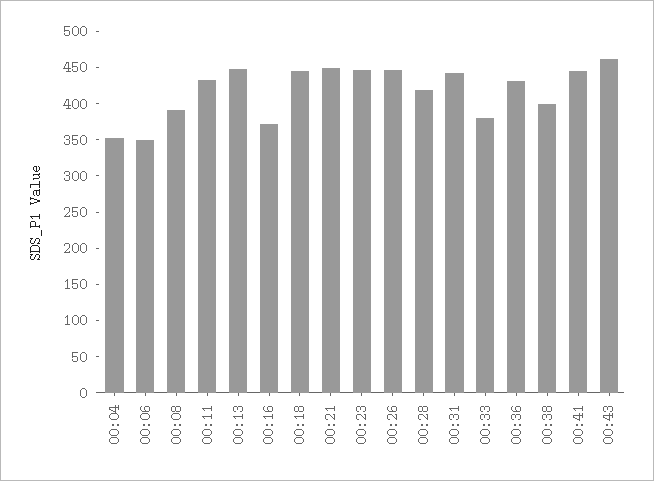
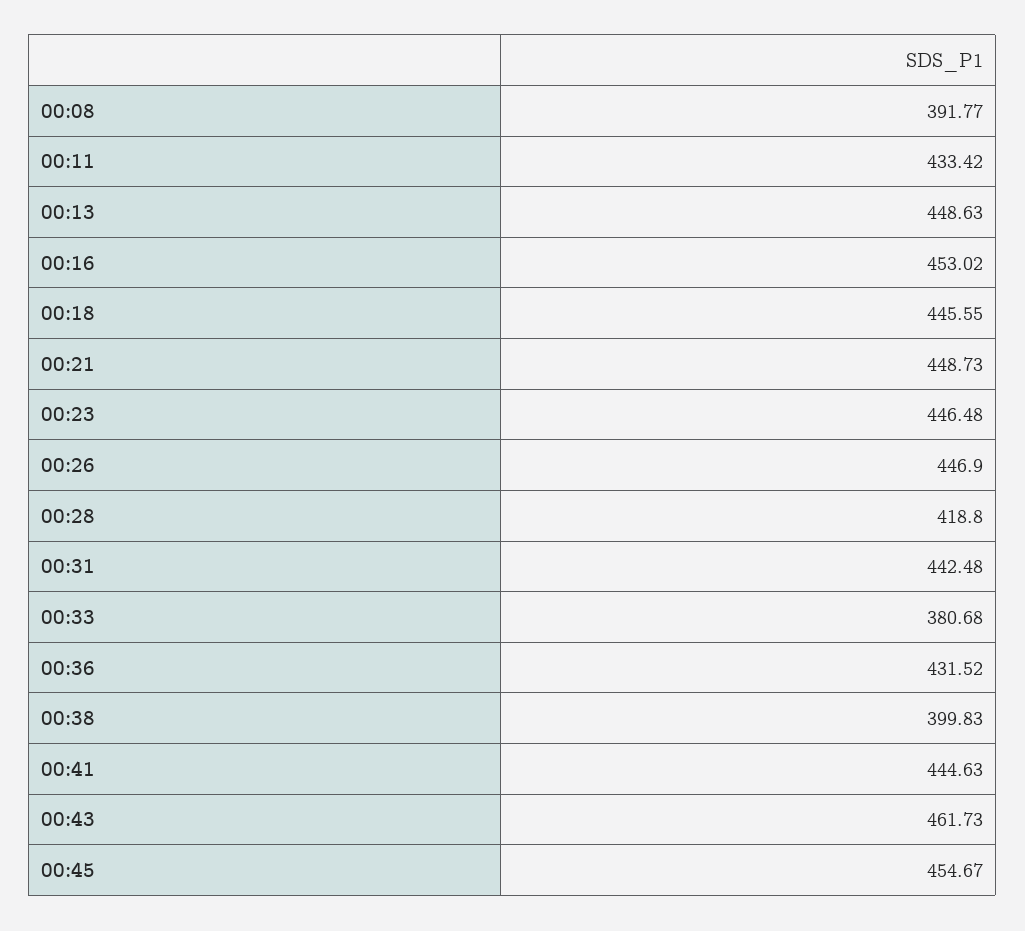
00:04: 350 -> none
00:06: 350 -> none
00:16: 375 -> 453.02
00:45: none -> 454.67

